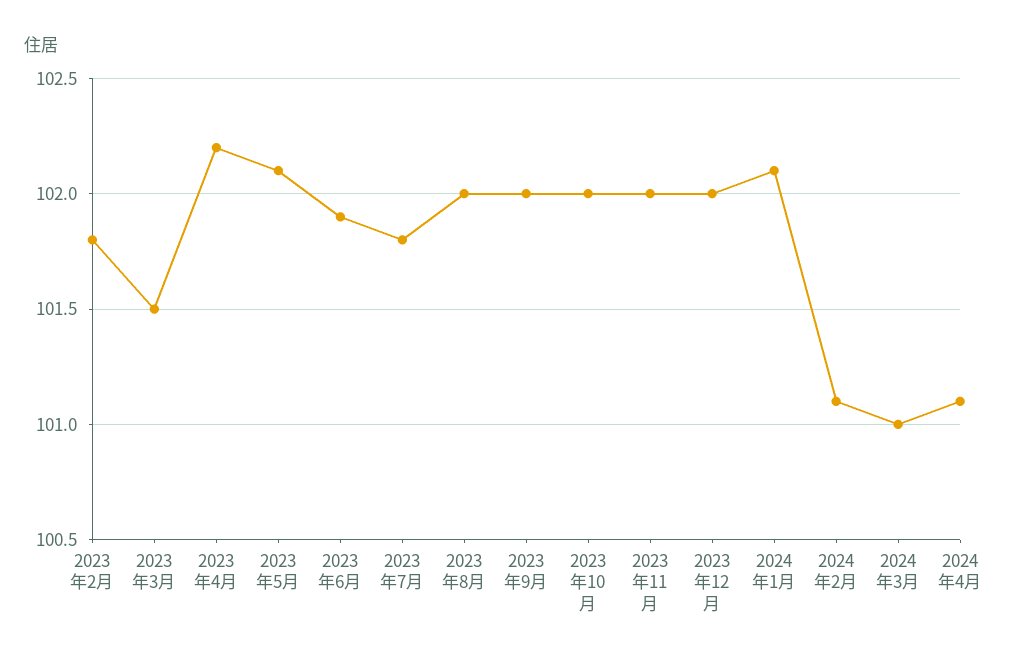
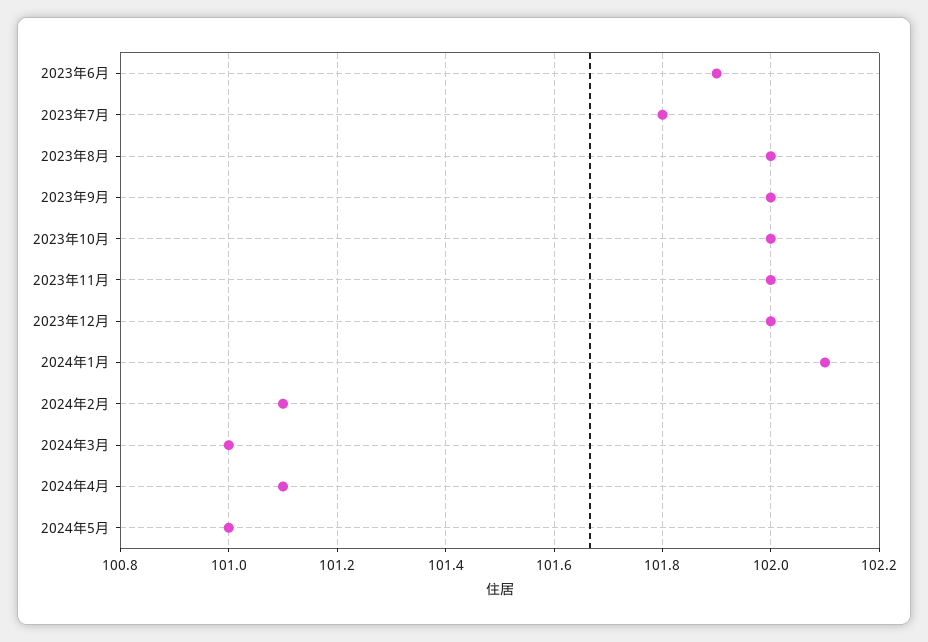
2023年2月: 101.8 -> none
2023年3月: 101.5 -> none
2023年4月: 102.2 -> none
2023年5月: 102.1 -> none
2024年5月: none -> 101

